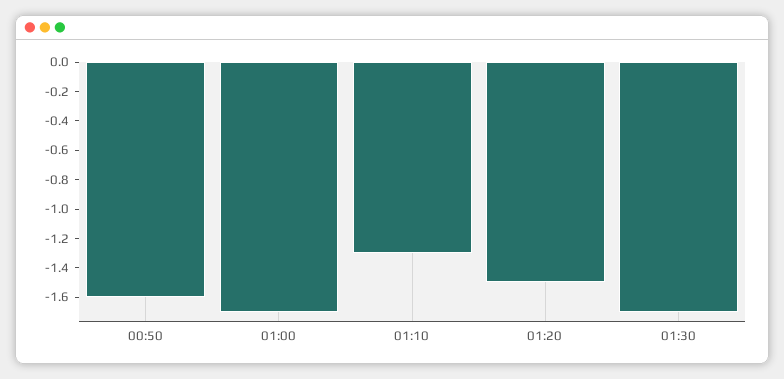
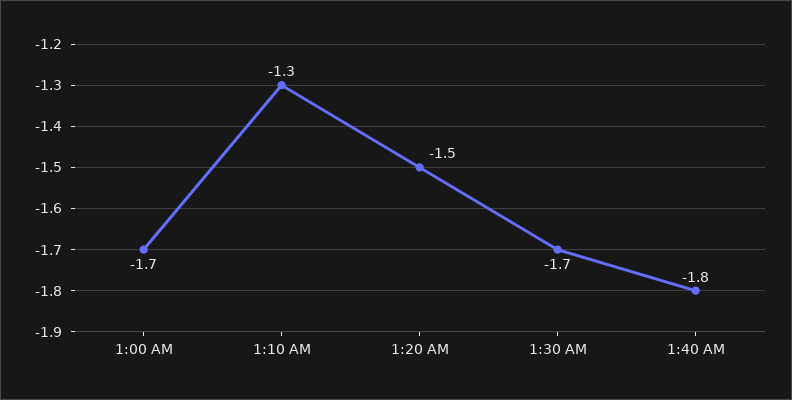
00:50: -1.6 -> none
1:40 AM: none -> -1.8

